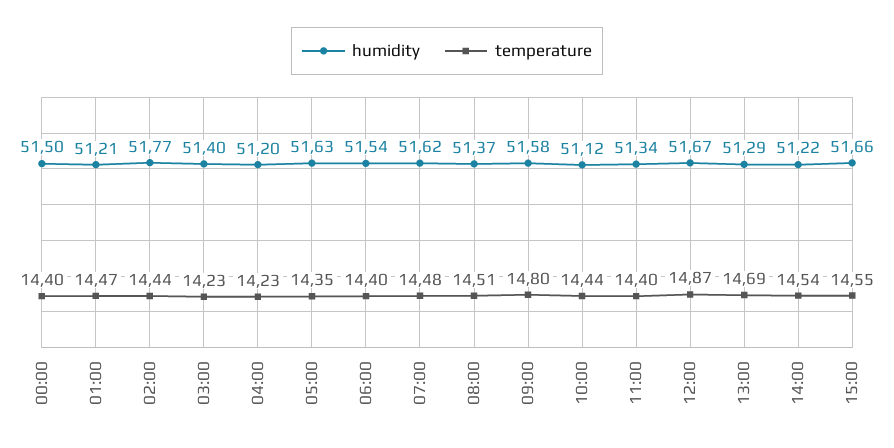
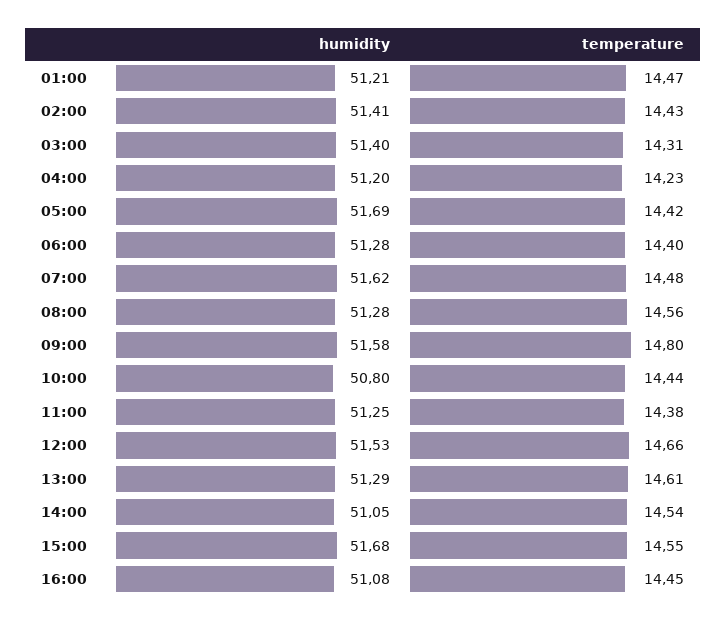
humidity, 00:00: 51.5 -> none
temperature, 00:00: 14.4 -> none
humidity, 02:00: 51.77 -> 51.41
temperature, 02:00: 14.44 -> 14.43
temperature, 03:00: 14.23 -> 14.31
humidity, 05:00: 51.63 -> 51.69
temperature, 05:00: 14.35 -> 14.42
humidity, 06:00: 51.54 -> 51.28
humidity, 08:00: 51.37 -> 51.28
temperature, 08:00: 14.51 -> 14.56
humidity, 10:00: 51.12 -> 50.8
humidity, 11:00: 51.34 -> 51.25
temperature, 11:00: 14.4 -> 14.38
humidity, 12:00: 51.67 -> 51.53
temperature, 12:00: 14.87 -> 14.66
temperature, 13:00: 14.69 -> 14.61
humidity, 14:00: 51.22 -> 51.05
humidity, 15:00: 51.66 -> 51.68
humidity, 16:00: none -> 51.08
temperature, 16:00: none -> 14.45

